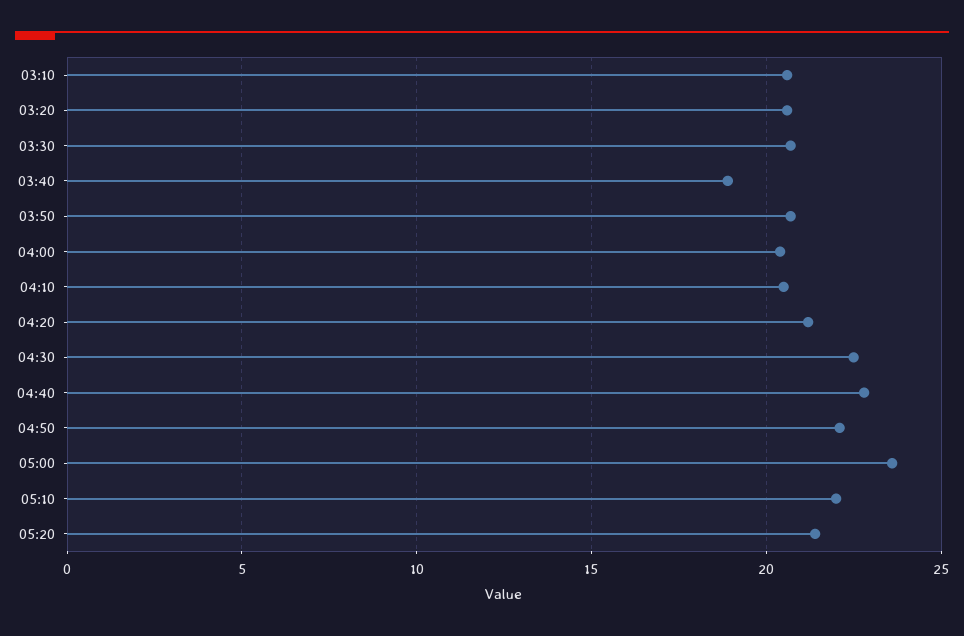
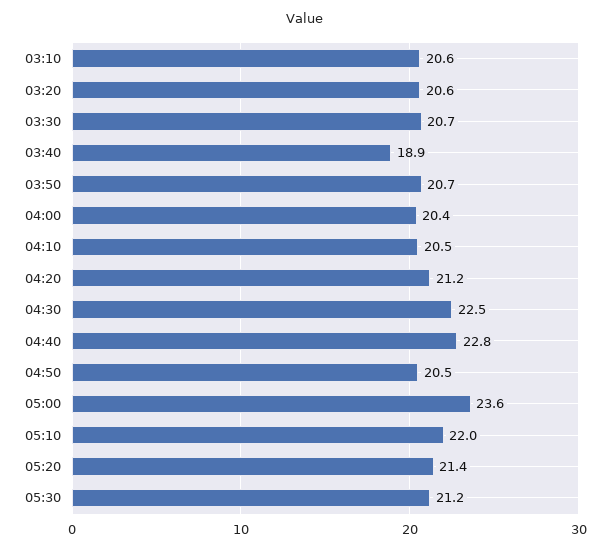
04:50: 22 -> 20.5
05:30: none -> 21.2

